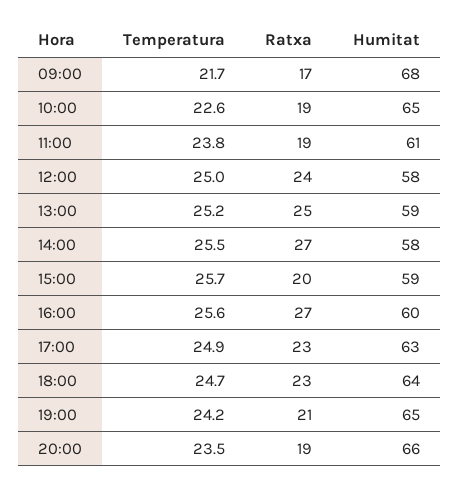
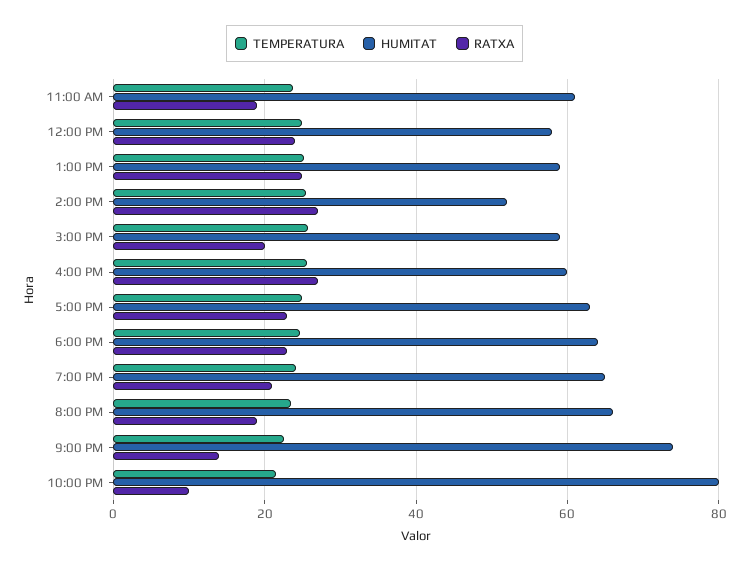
Temperatura, 09:00: 21.7 -> none
Ratxa, 09:00: 17 -> none
Humitat, 09:00: 68 -> none
Temperatura, 10:00: 22.6 -> none
Ratxa, 10:00: 19 -> none
Humitat, 10:00: 65 -> none
Humitat, 14:00: 58 -> 52
Temperatura, 9:00 PM: none -> 22
Humitat, 9:00 PM: none -> 74
Ratxa, 9:00 PM: none -> 14
Temperatura, 10:00 PM: none -> 22
Humitat, 10:00 PM: none -> 80
Ratxa, 10:00 PM: none -> 10

